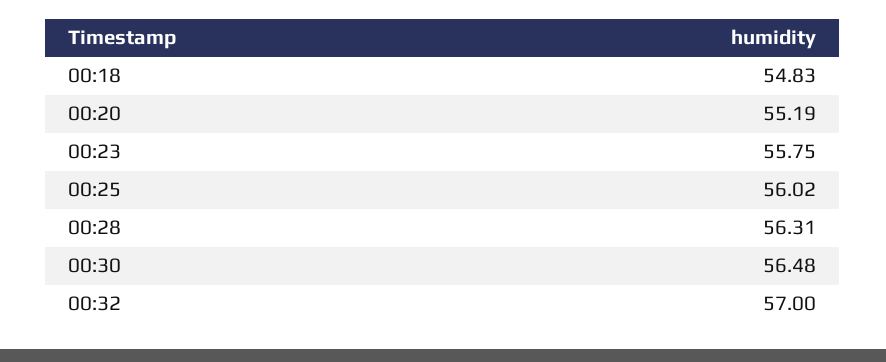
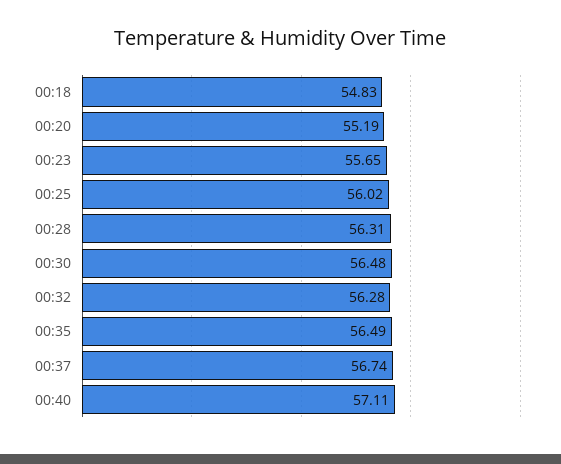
00:23: 55.75 -> 55.65
00:32: 57 -> 56.28
00:35: none -> 56.49
00:37: none -> 56.74
00:40: none -> 57.11

